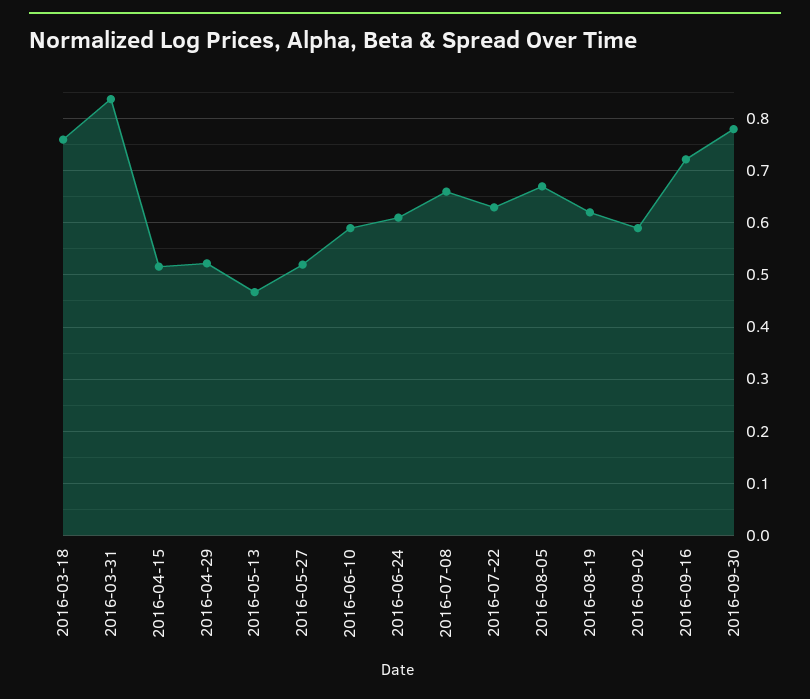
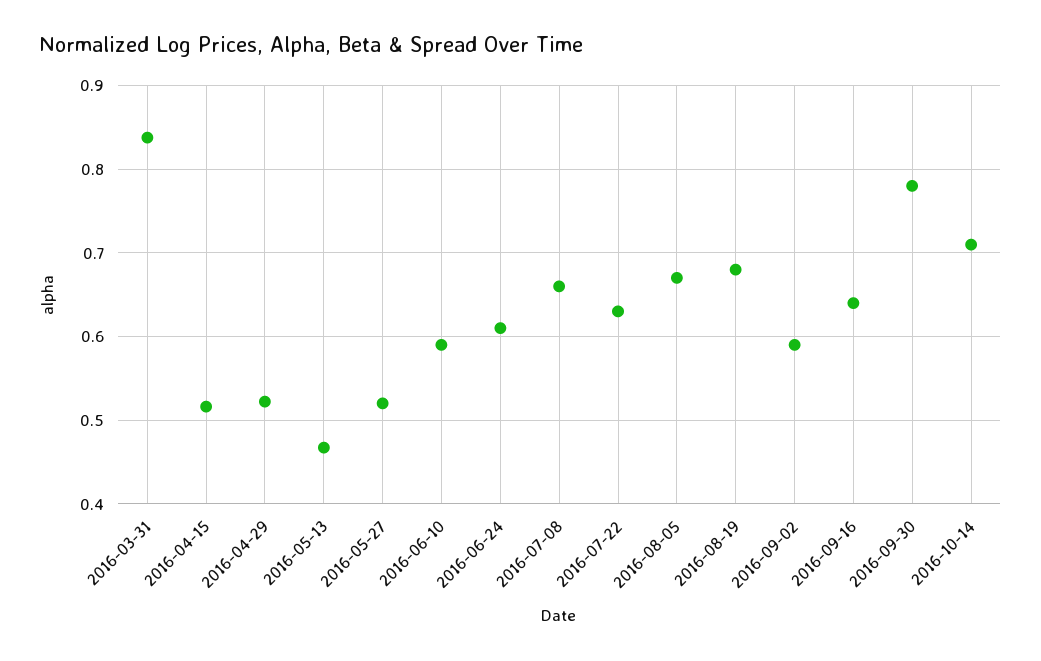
2016-03-18: 0.76 -> none
2016-08-19: 0.62 -> 0.68
2016-09-16: 0.72 -> 0.64
2016-10-14: none -> 0.71

